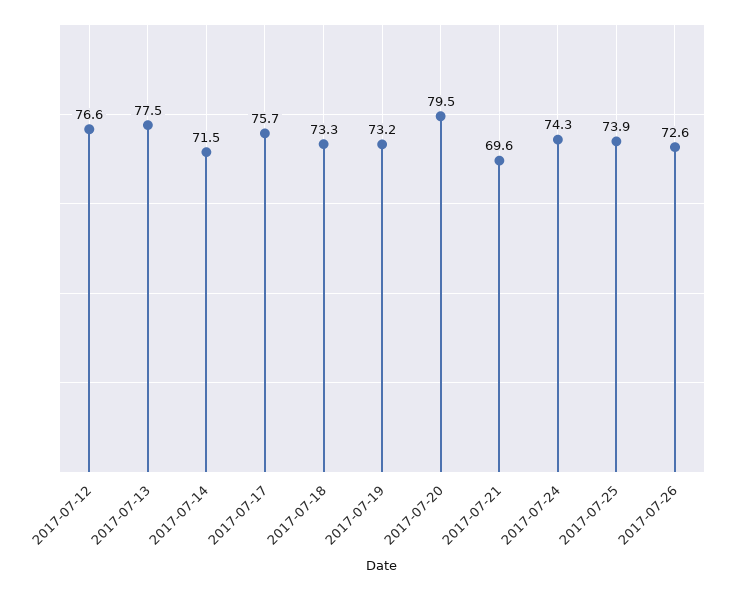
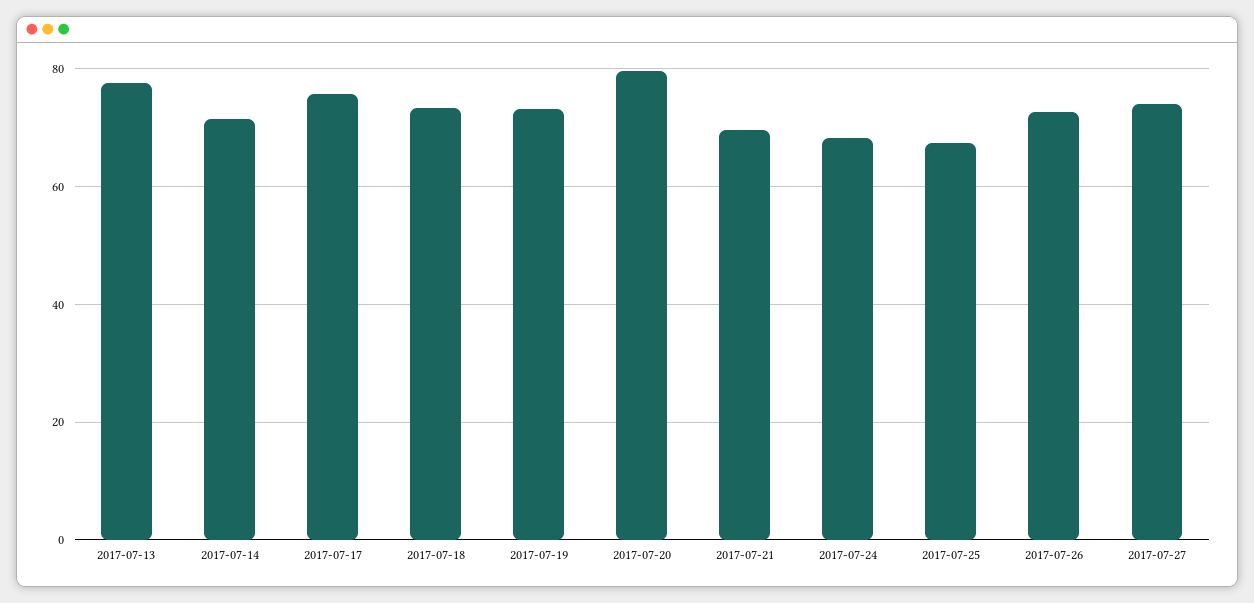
2017-07-12: 76.6 -> none
2017-07-24: 74.3 -> 68
2017-07-25: 73.9 -> 68
2017-07-27: none -> 74

